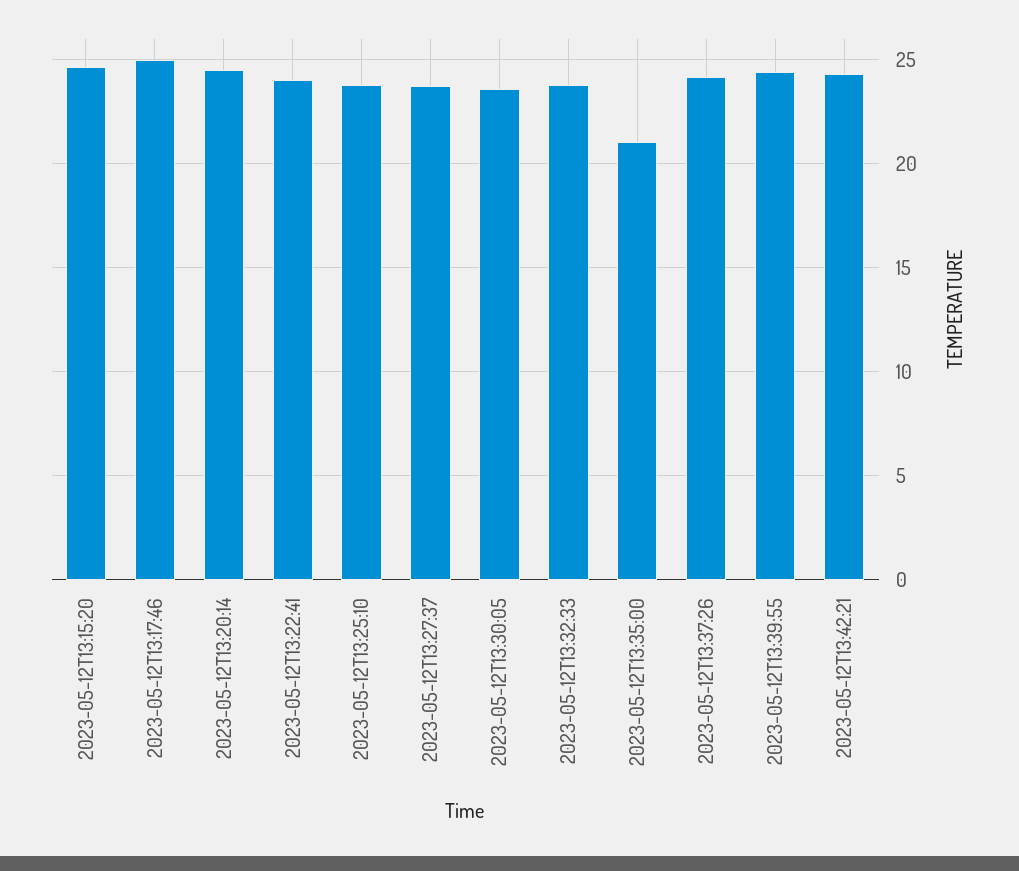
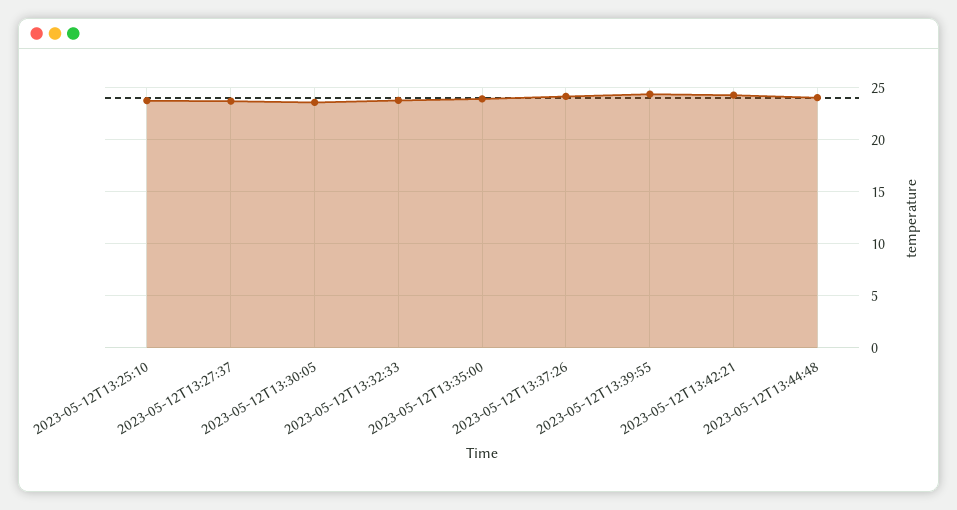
2023-05-12T13:15:20: 24.5 -> none
2023-05-12T13:17:46: 25 -> none
2023-05-12T13:20:14: 24.5 -> none
2023-05-12T13:22:41: 24 -> none
2023-05-12T13:35:00: 21 -> 24
2023-05-12T13:44:48: none -> 24

